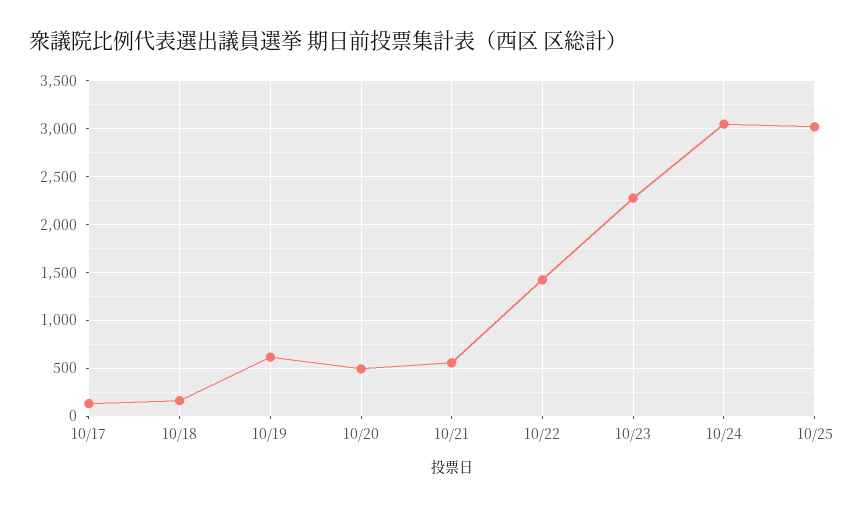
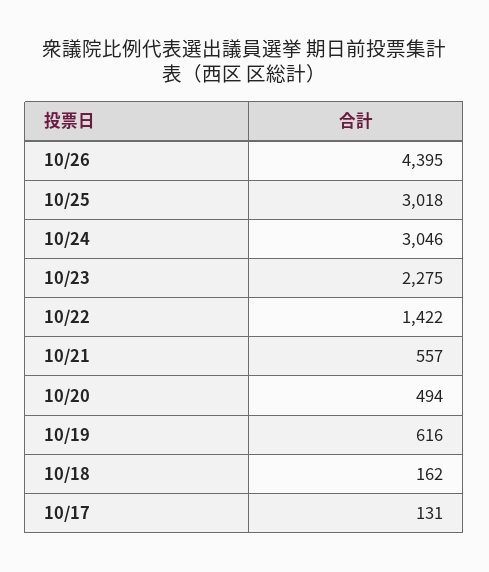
10/26: none -> 4395

